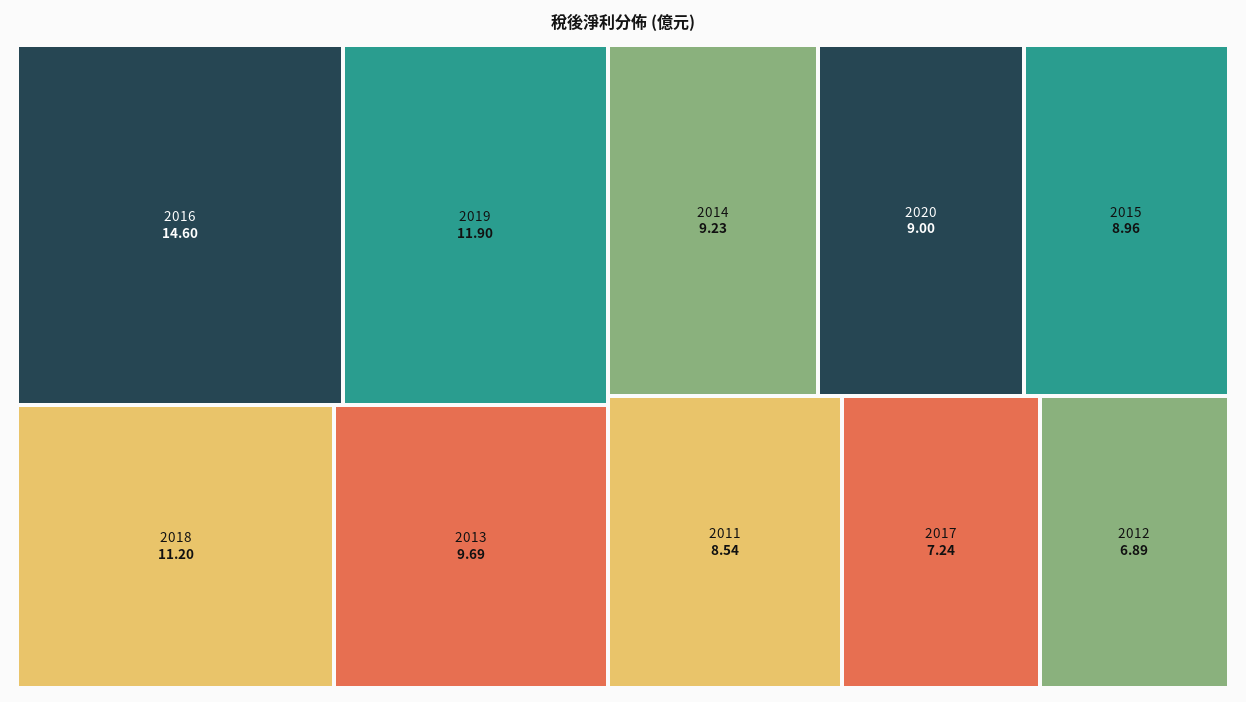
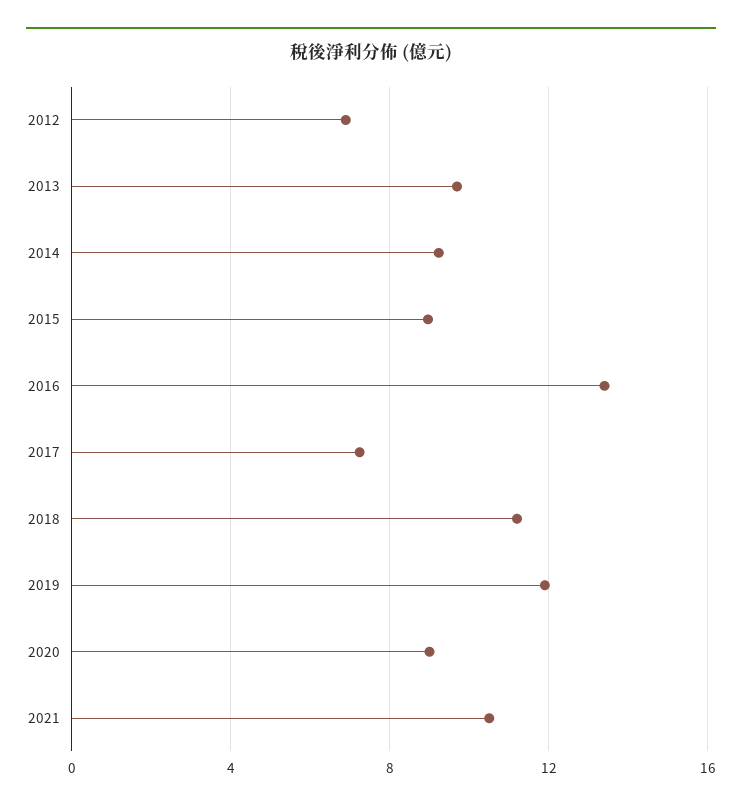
2016: 14.6 -> 13.5
2011: 8.54 -> none
2021: none -> 10.5

